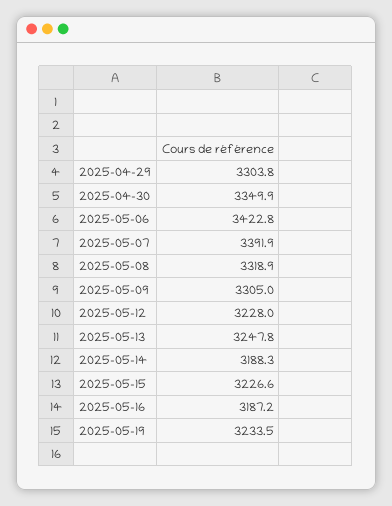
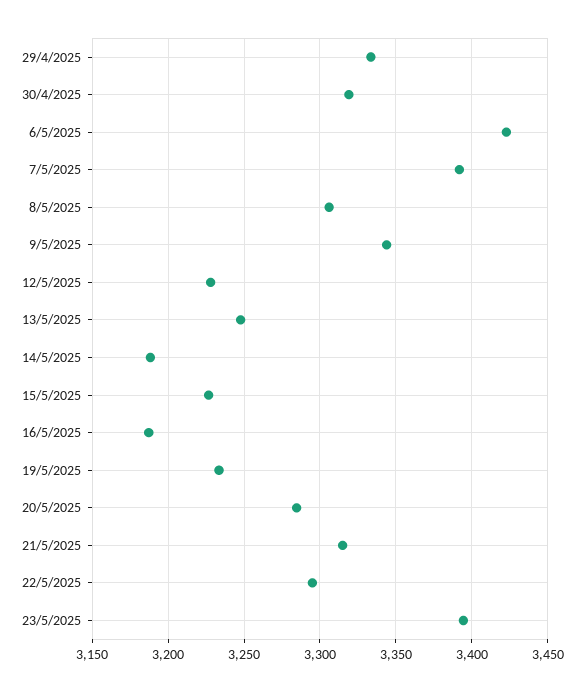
2025-04-29: 3303.8 -> 3335
2025-04-30: 3349.9 -> 3320
2025-05-08: 3318.9 -> 3305
2025-05-09: 3305 -> 3345
20/5/2025: none -> 3285
21/5/2025: none -> 3315
22/5/2025: none -> 3295
23/5/2025: none -> 3395

